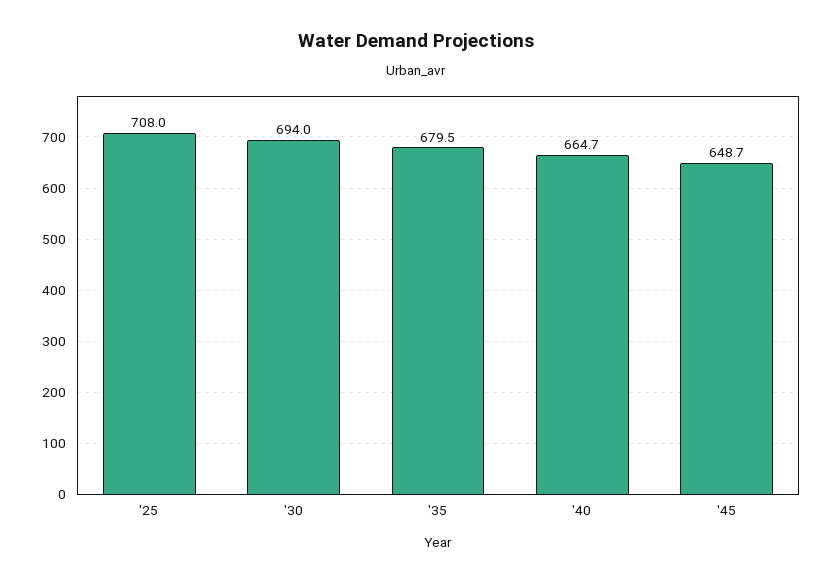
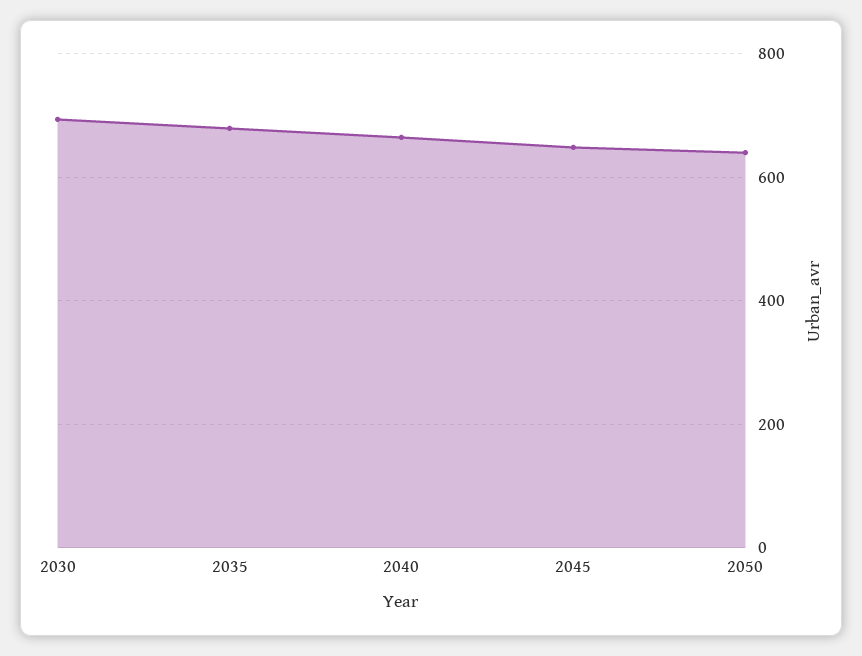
'25: 708 -> none
2050: none -> 640

